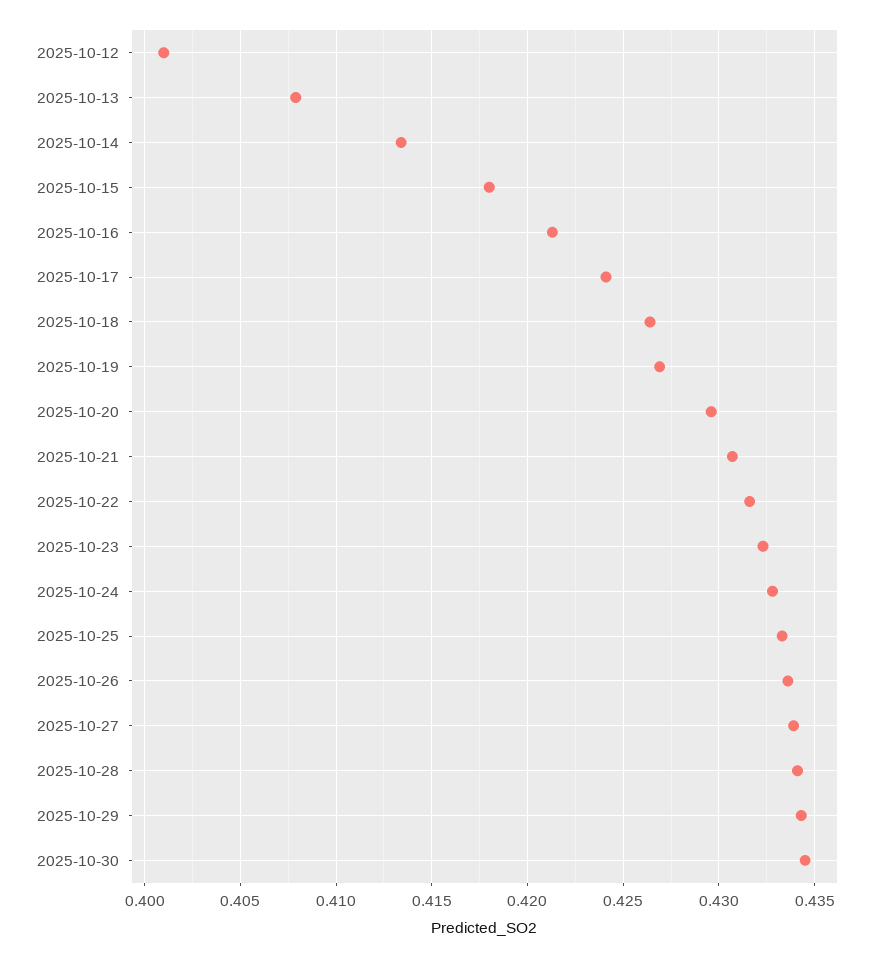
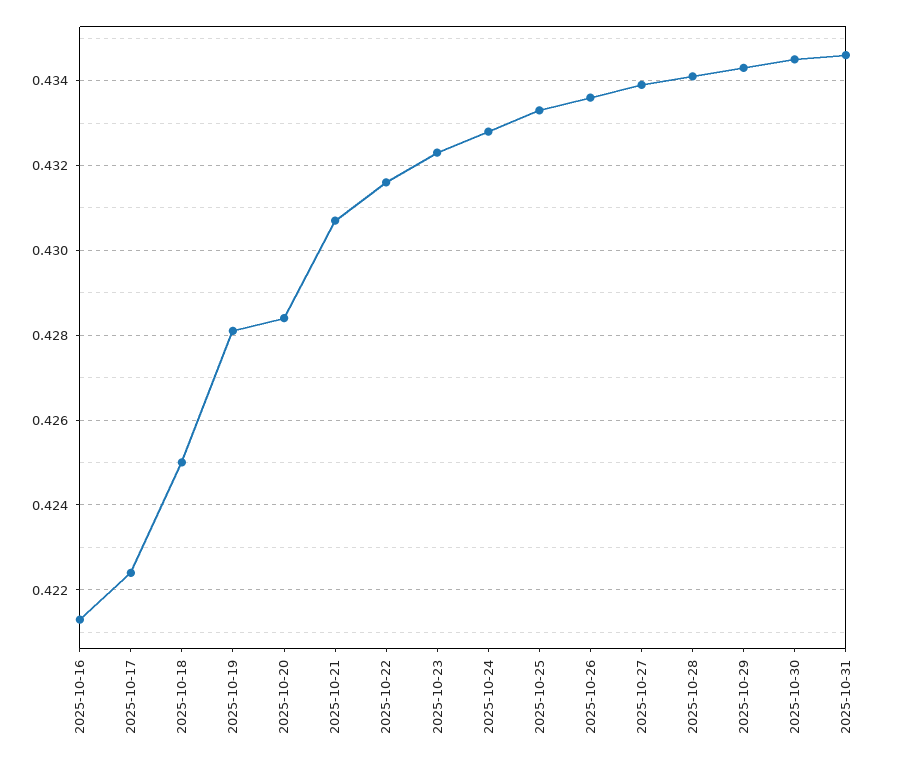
2025-10-12: 0.401 -> none
2025-10-13: 0.408 -> none
2025-10-14: 0.4135 -> none
2025-10-15: 0.418 -> none
2025-10-17: 0.424 -> 0.4225
2025-10-18: 0.4265 -> 0.425
2025-10-19: 0.427 -> 0.428
2025-10-20: 0.4295 -> 0.4285
2025-10-31: none -> 0.4345

